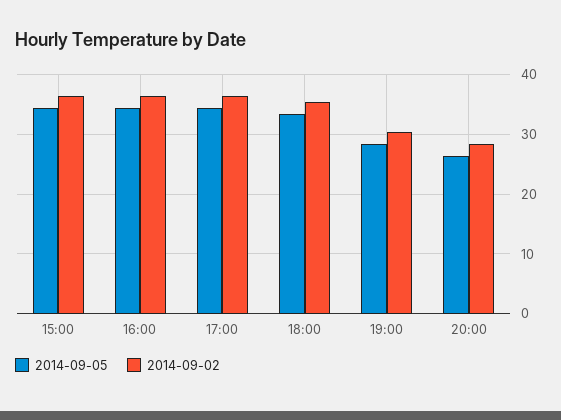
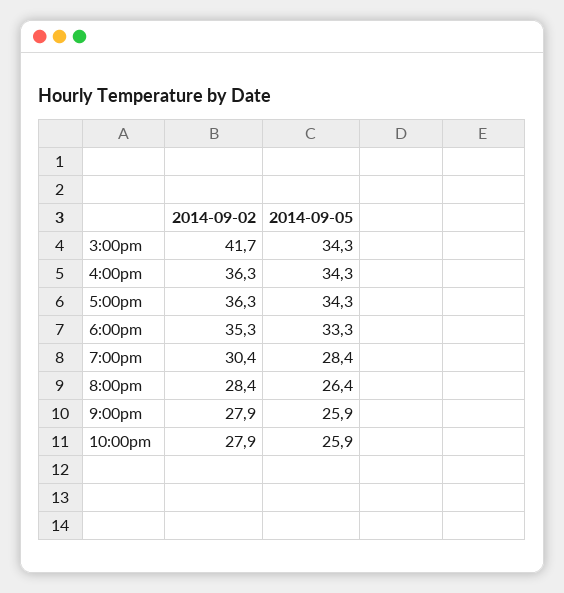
2014-09-02, 15:00: 36 -> 41.7
2014-09-02, 9:00pm: none -> 27.9
2014-09-05, 9:00pm: none -> 25.9
2014-09-02, 10:00pm: none -> 27.9
2014-09-05, 10:00pm: none -> 25.9

